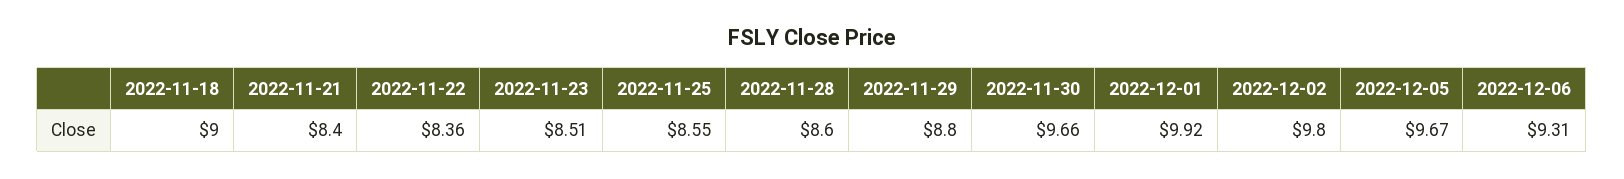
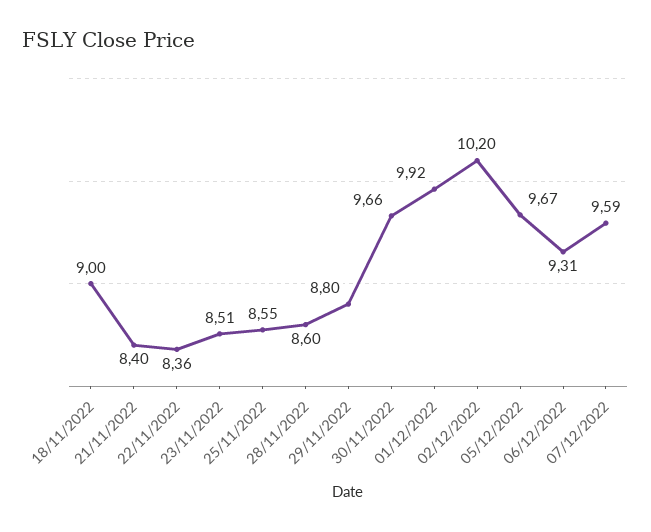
2022-12-02: 9.8 -> 10.2
07/12/2022: none -> 9.59

